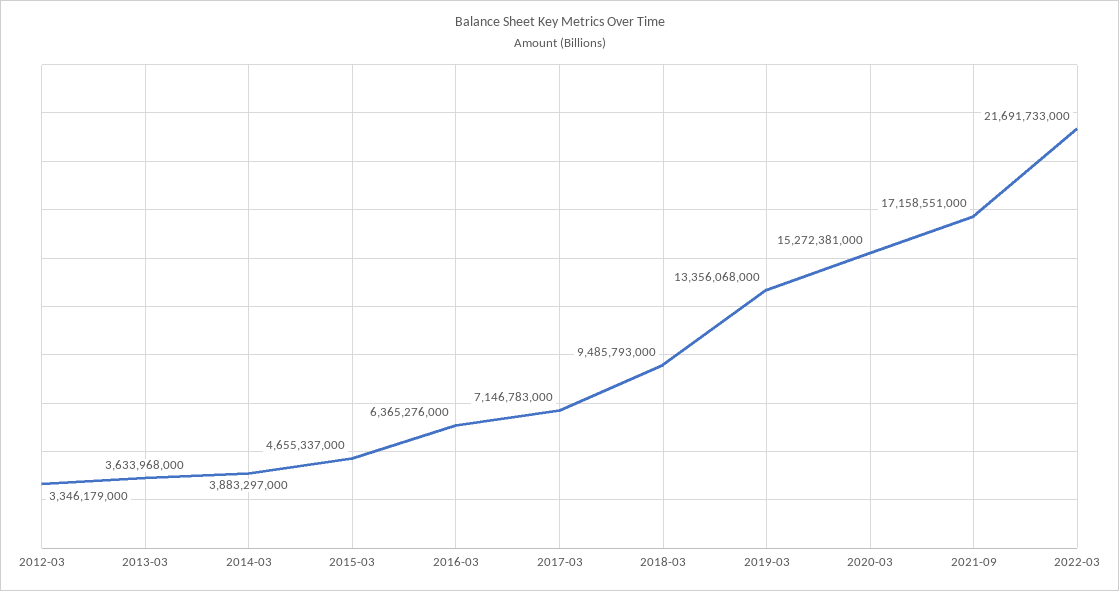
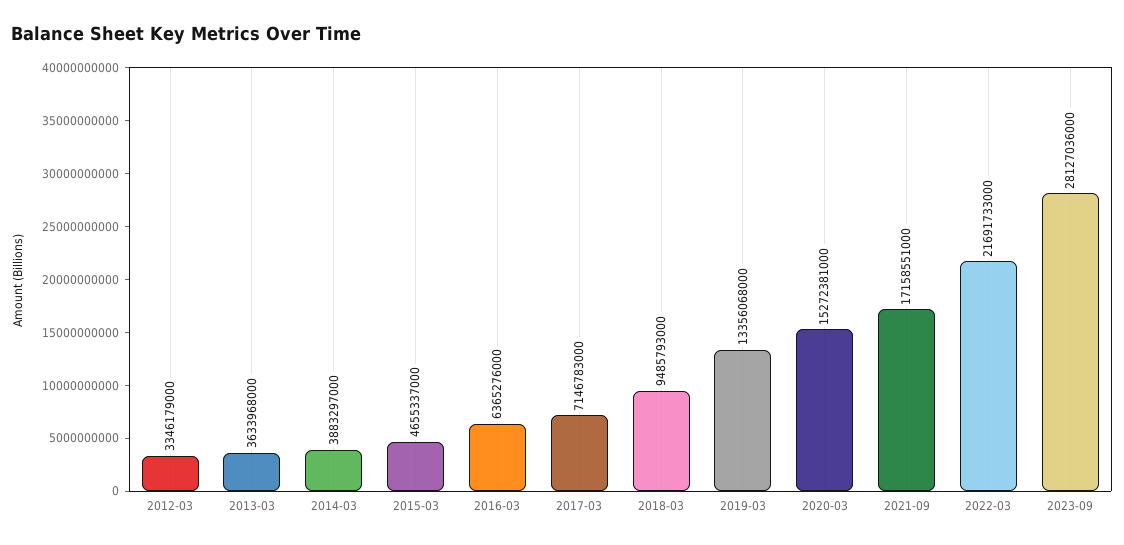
2023-09: none -> 28127036000

